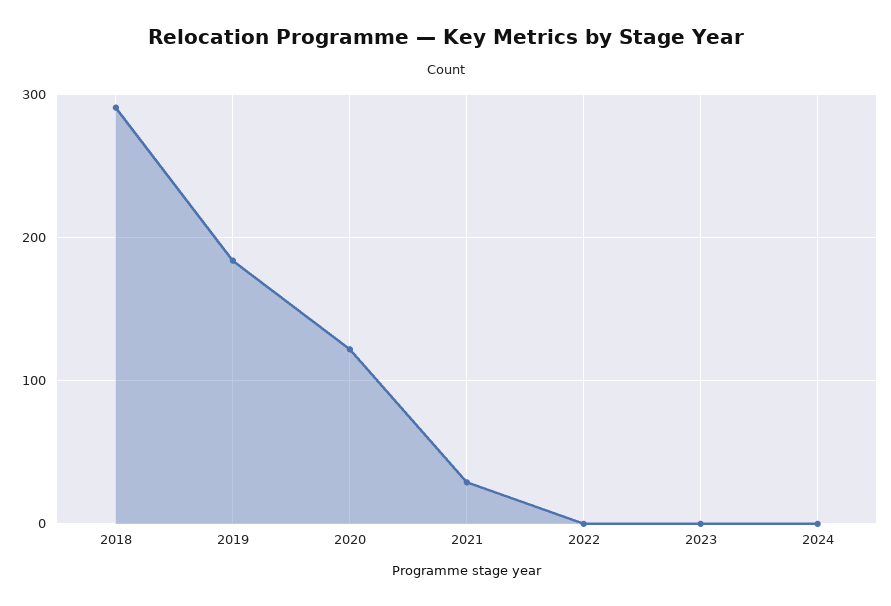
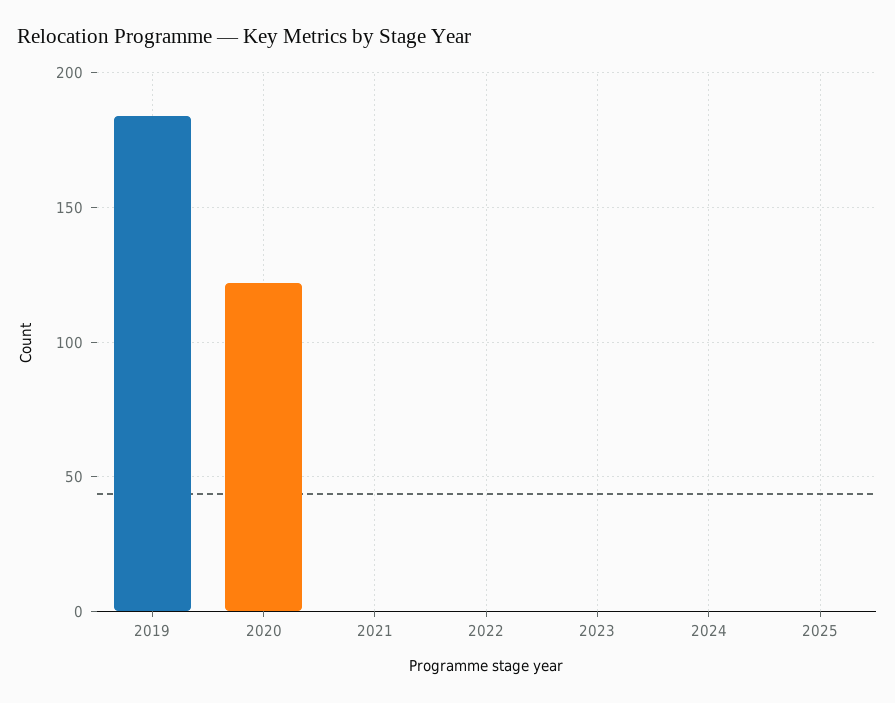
2018: 290 -> none
2021: 30 -> 0
2025: none -> 0

